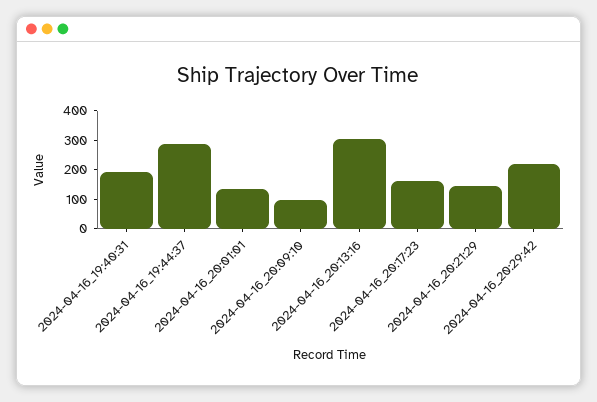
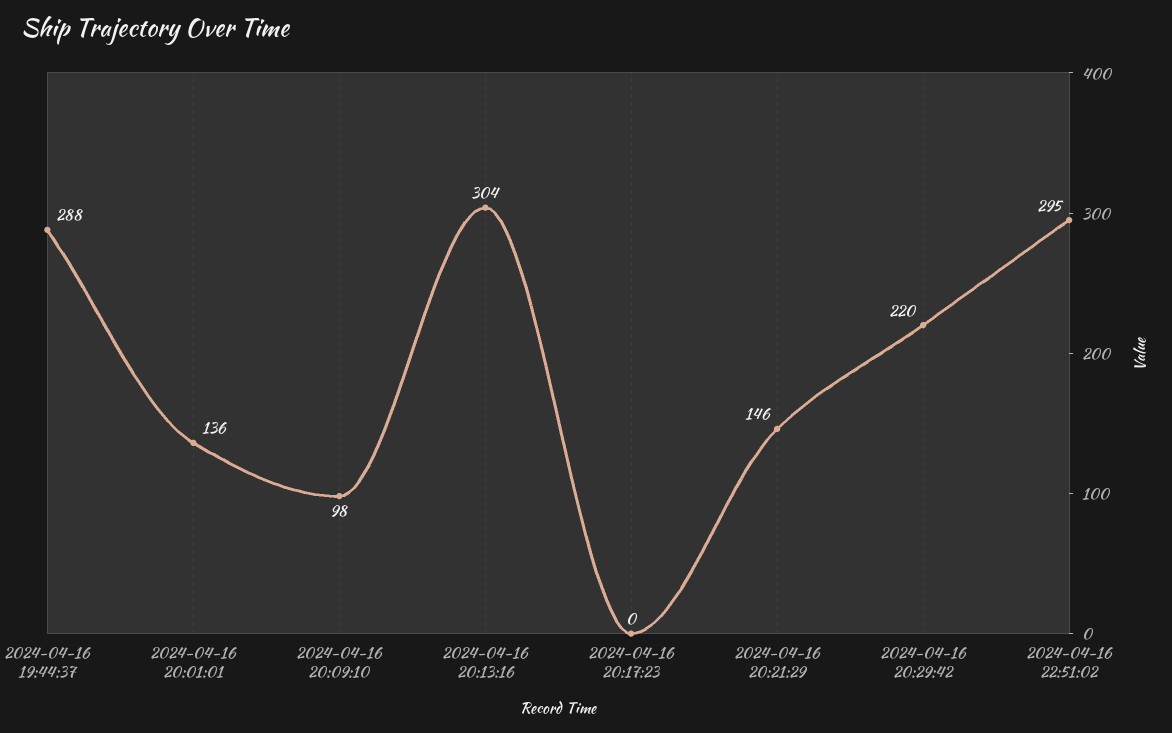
2024-04-16_19:40:31: 200 -> none
2024-04-16_20:17:23: 150 -> 0
2024-04-16 22:51:02: none -> 295

